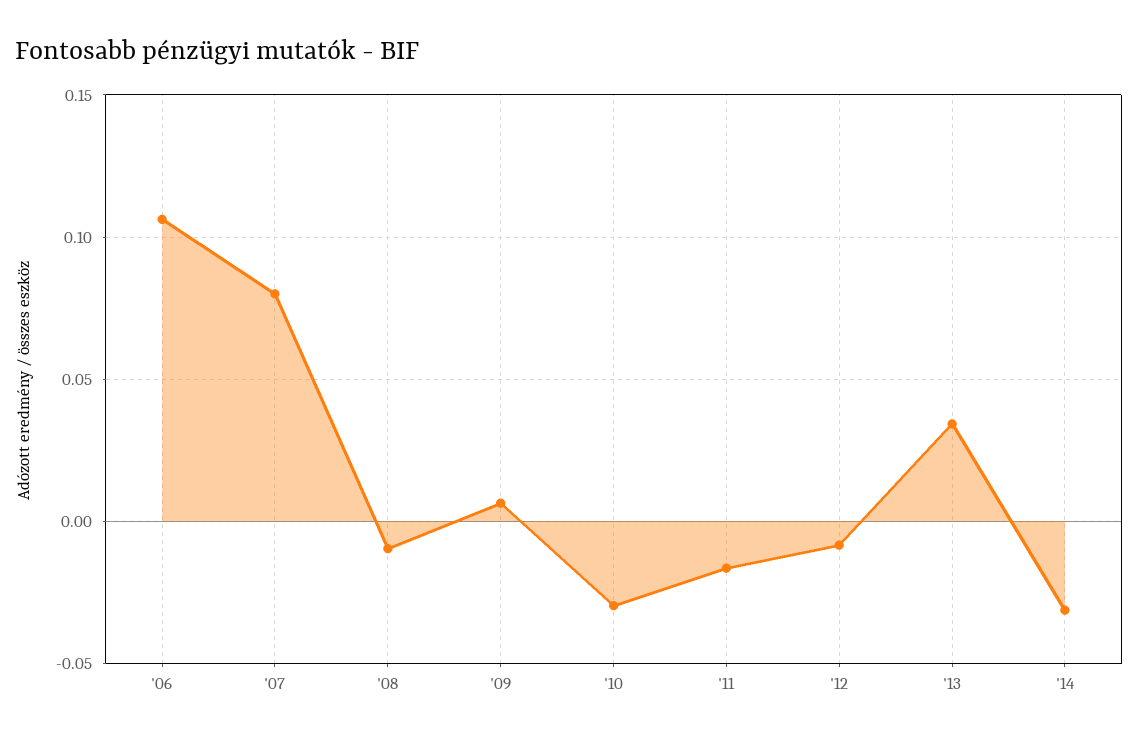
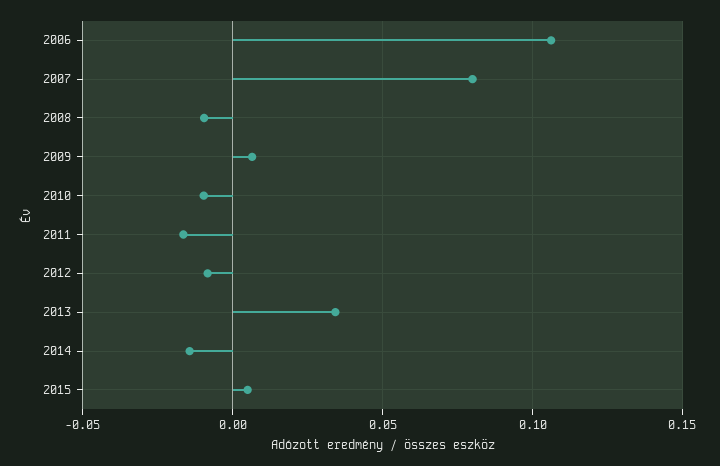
'10: -0.03 -> -0.01
'14: -0.03 -> -0.015
2015: none -> 0.005

